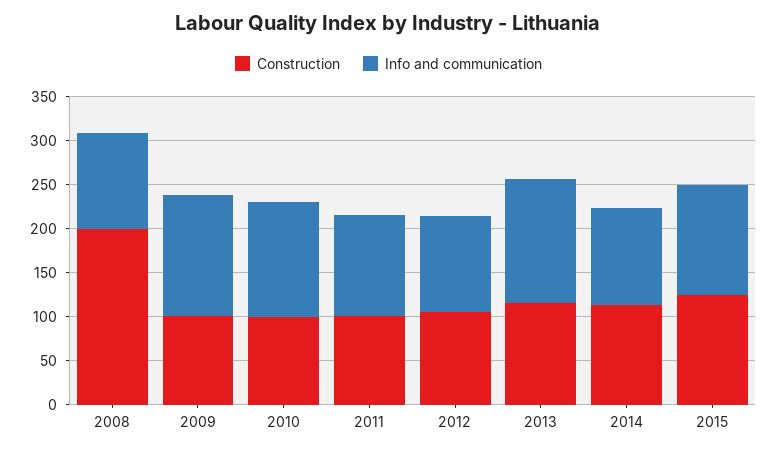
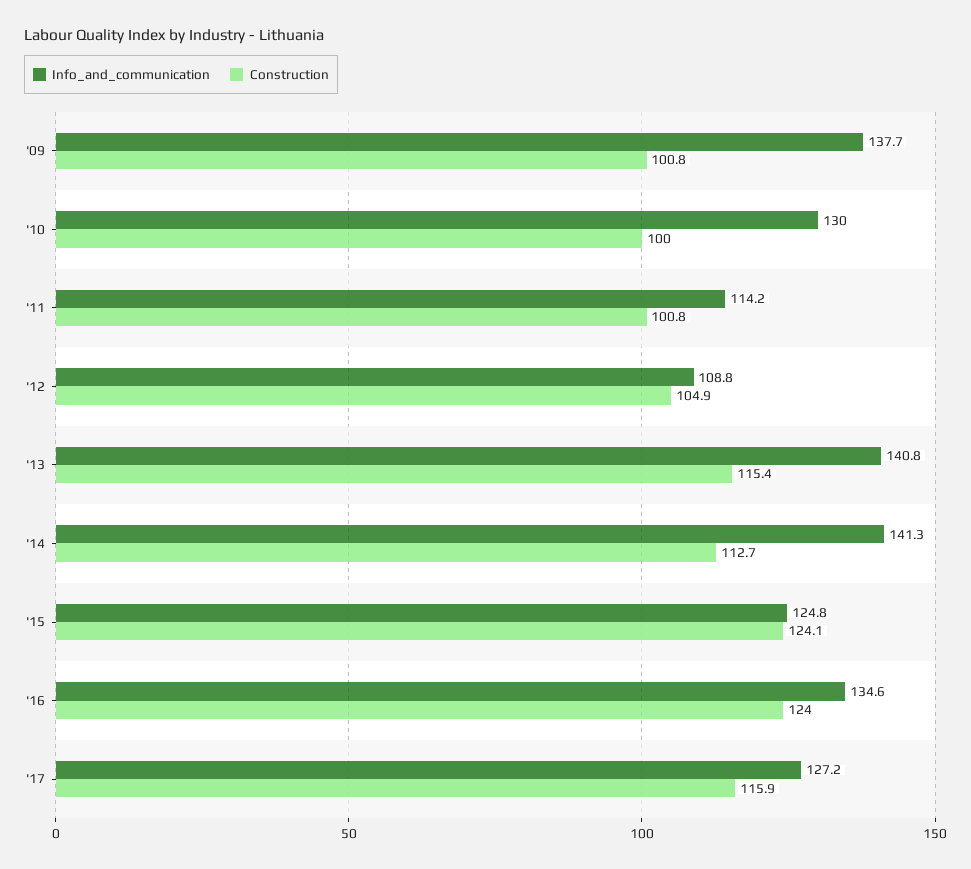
Construction, 2008: 200 -> none
Info and communication, 2008: 110 -> none
Info and communication, 2014: 110 -> 141.3
Info and communication, '16: none -> 134.6
Construction, '16: none -> 124
Info and communication, '17: none -> 127.2
Construction, '17: none -> 115.9

